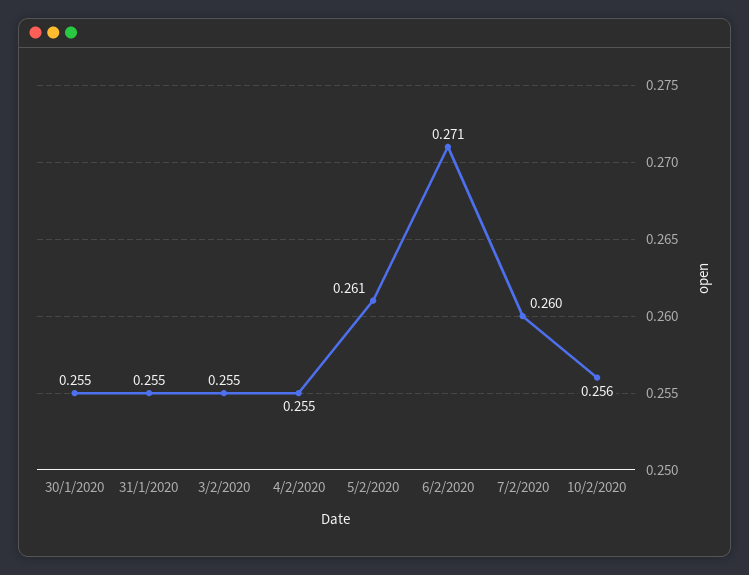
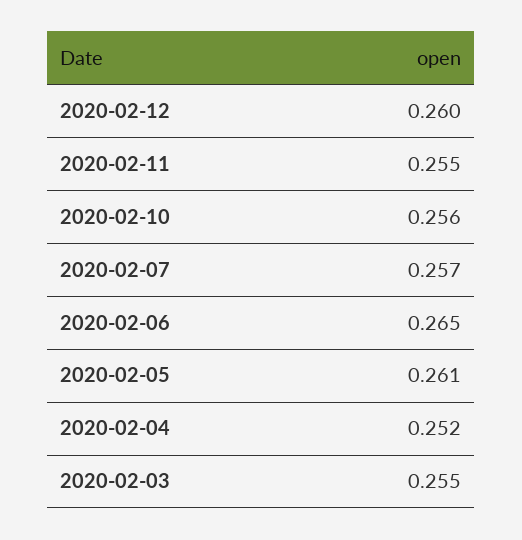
30/1/2020: 0.255 -> none
31/1/2020: 0.255 -> none
4/2/2020: 0.255 -> 0.252
6/2/2020: 0.271 -> 0.265
7/2/2020: 0.26 -> 0.257
2020-02-12: none -> 0.26
2020-02-11: none -> 0.255

